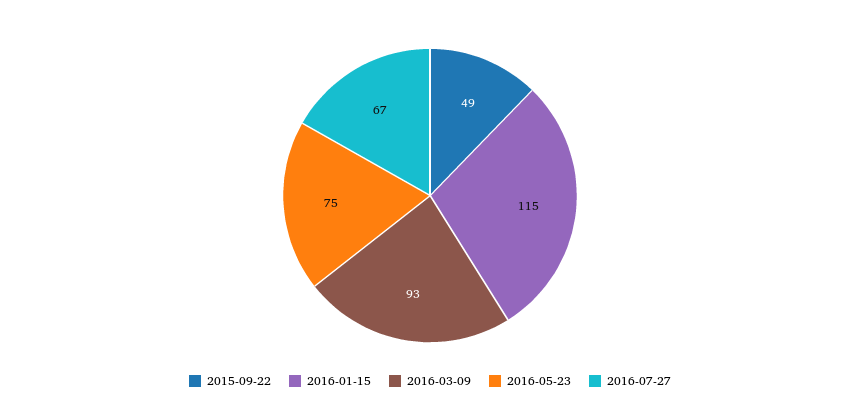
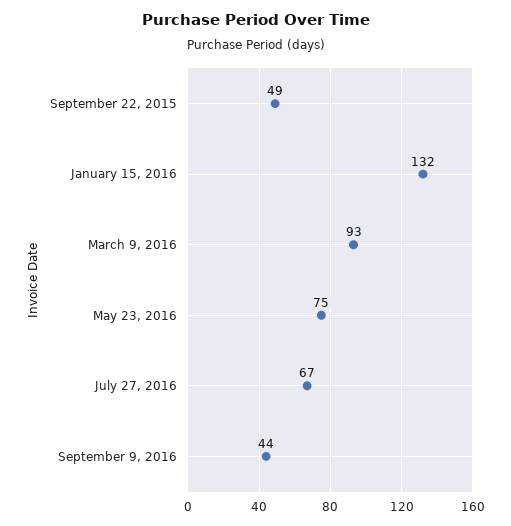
2016-01-15: 115 -> 132
September 9, 2016: none -> 44

